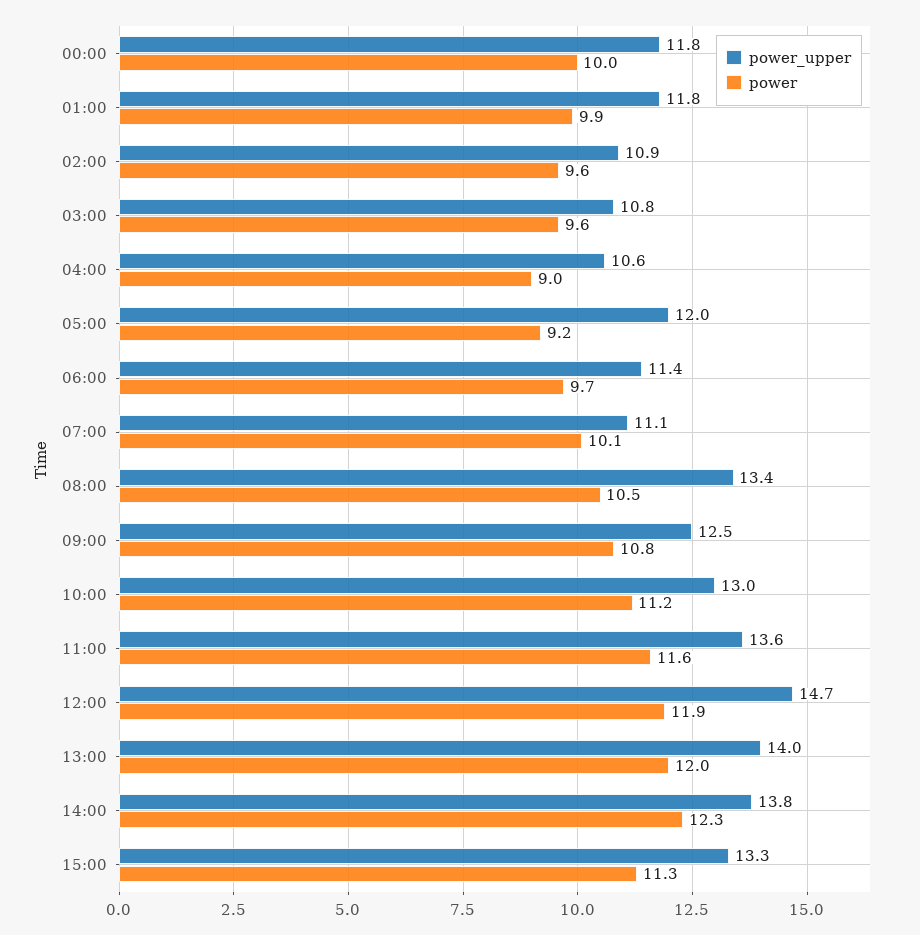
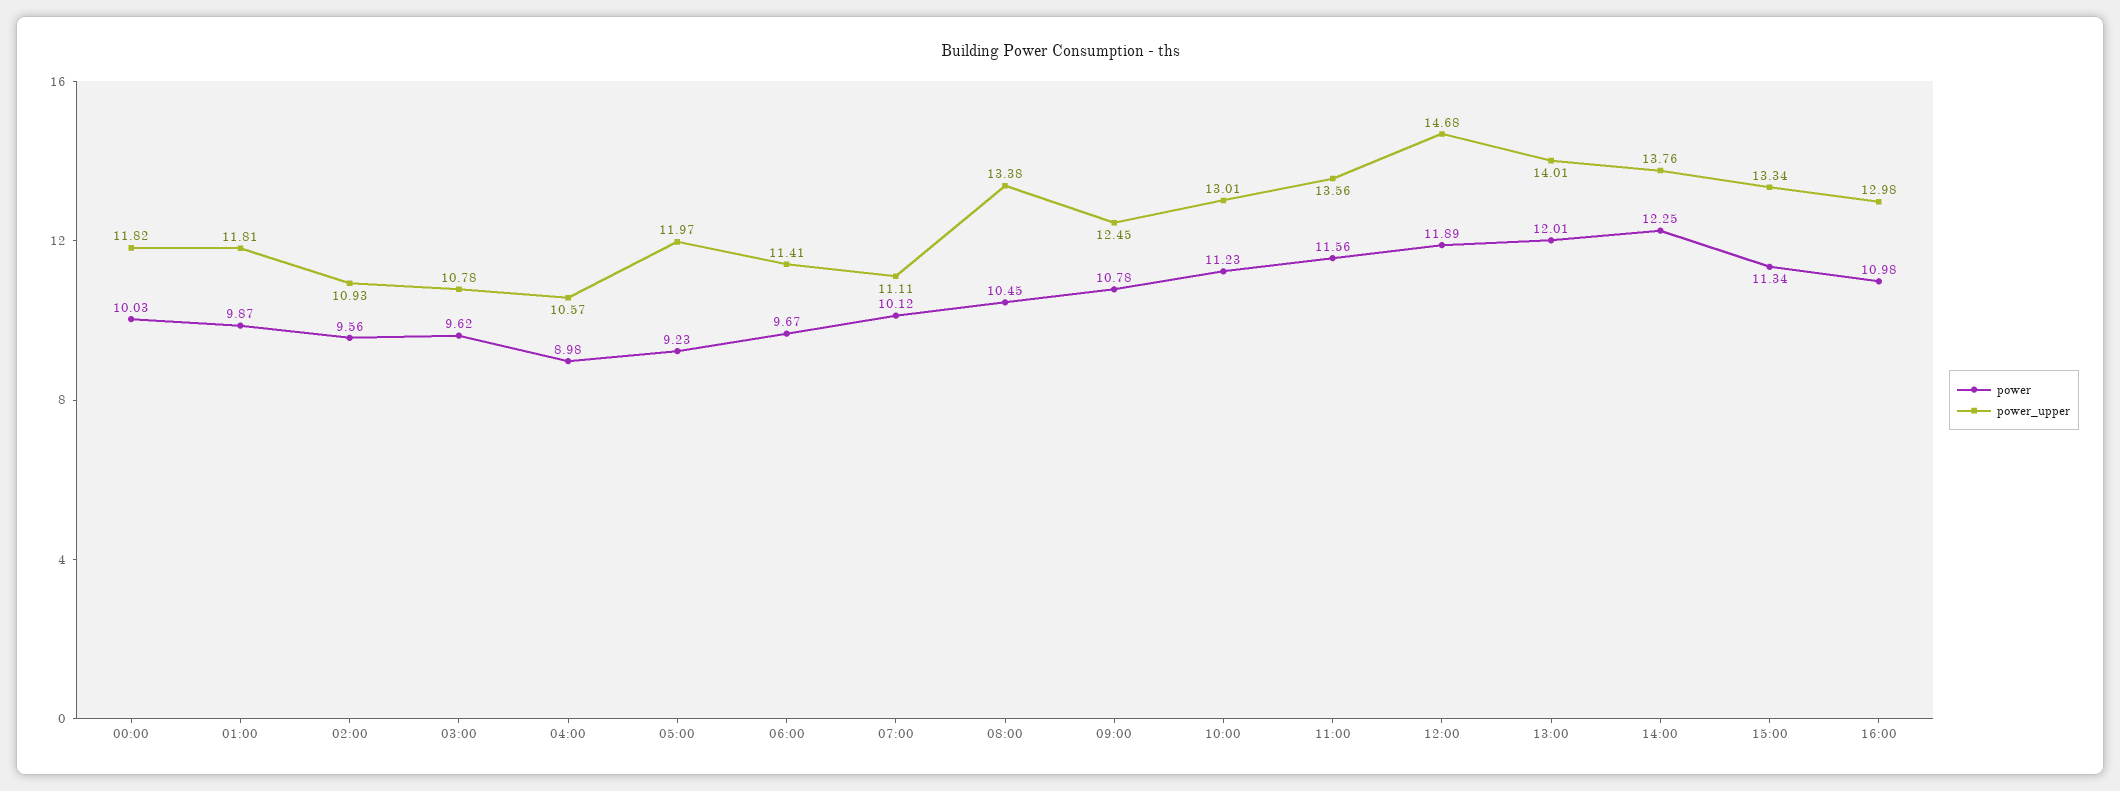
power, 16:00: none -> 10.98
power_upper, 16:00: none -> 12.98

